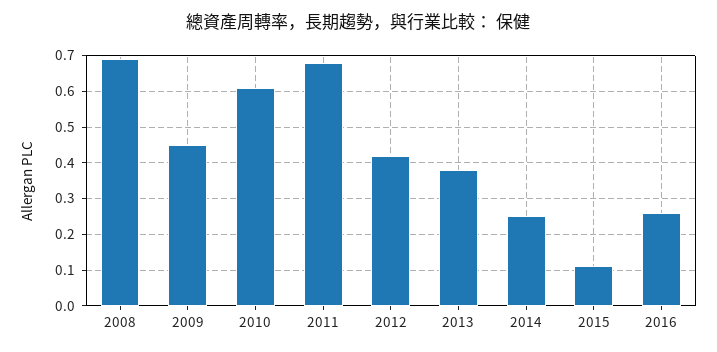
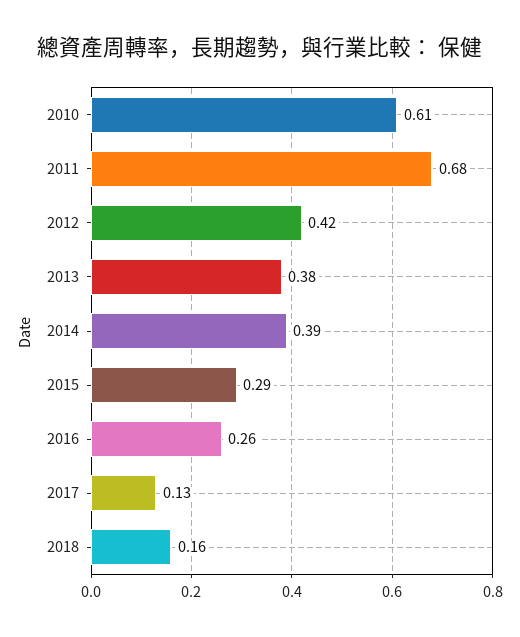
2008: 0.7 -> none
2009: 0.45 -> none
2014: 0.25 -> 0.39
2015: 0.1 -> 0.29
2017: none -> 0.13
2018: none -> 0.16

